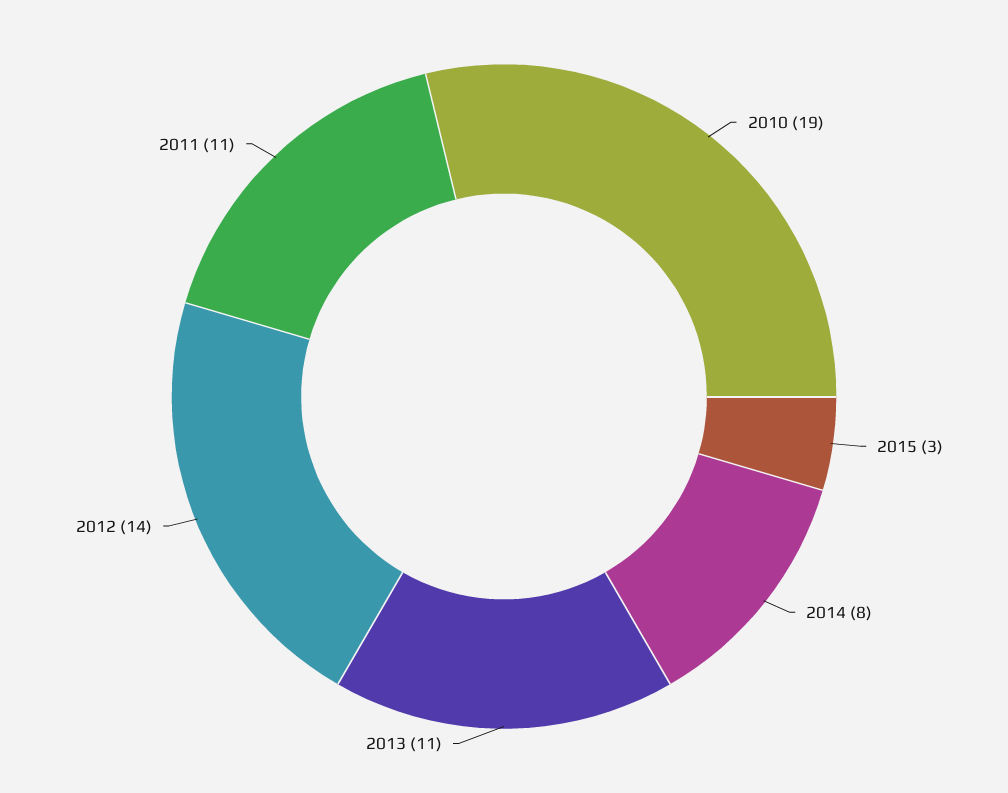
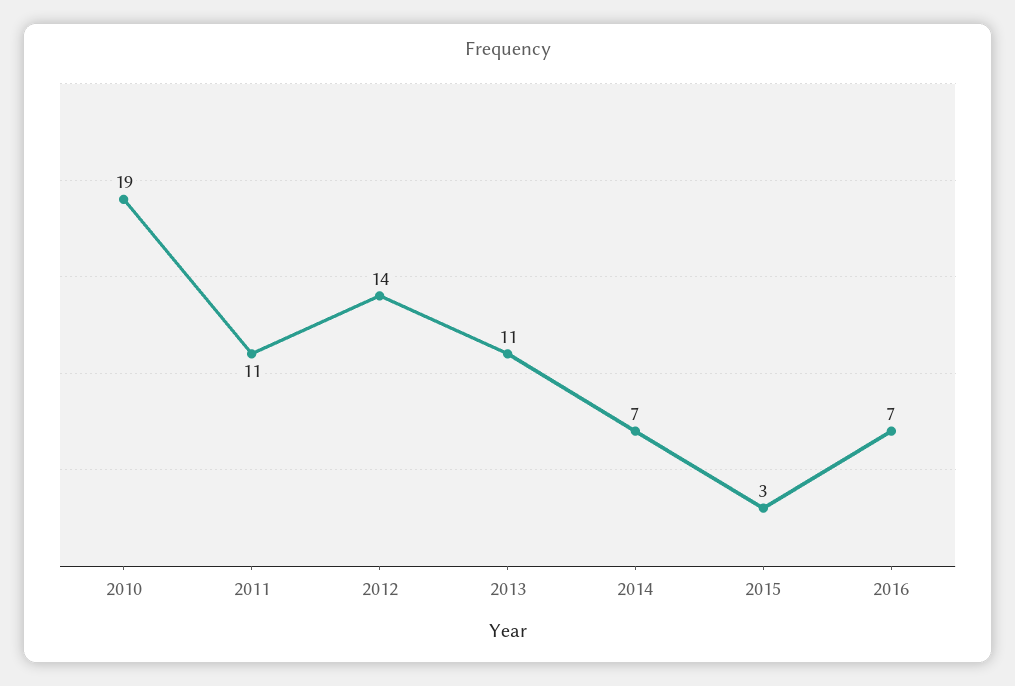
2014: 8 -> 7
2016: none -> 7

